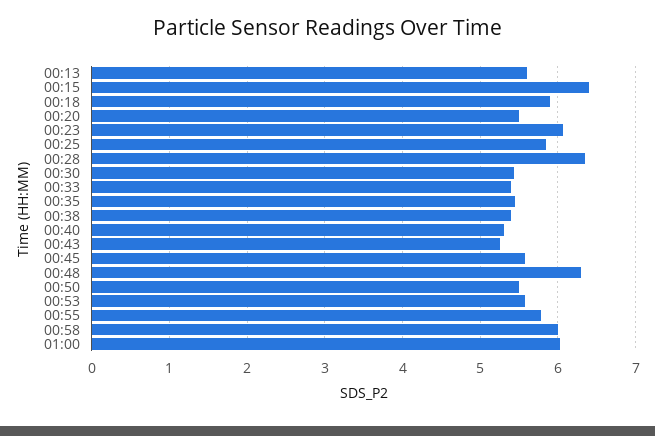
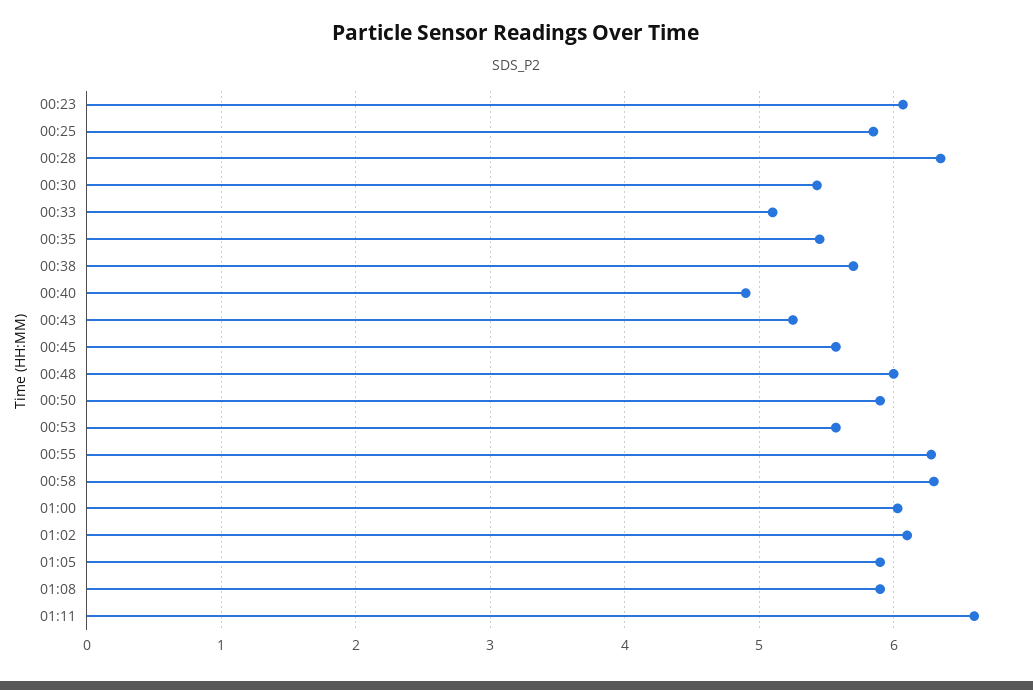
00:13: 5.6 -> none
00:15: 6.4 -> none
00:18: 5.9 -> none
00:20: 5.5 -> none
00:33: 5.4 -> 5.1
00:38: 5.4 -> 5.7
00:40: 5.3 -> 4.9
00:48: 6.3 -> 6
00:50: 5.5 -> 5.9
00:55: 5.8 -> 6.3
00:58: 6 -> 6.3
01:02: none -> 6.1
01:05: none -> 5.9
01:08: none -> 5.9
01:11: none -> 6.6

